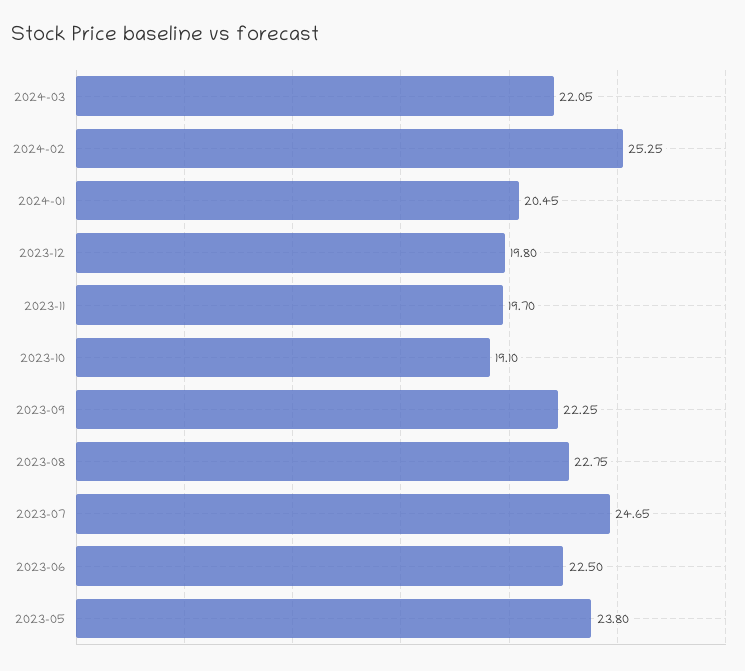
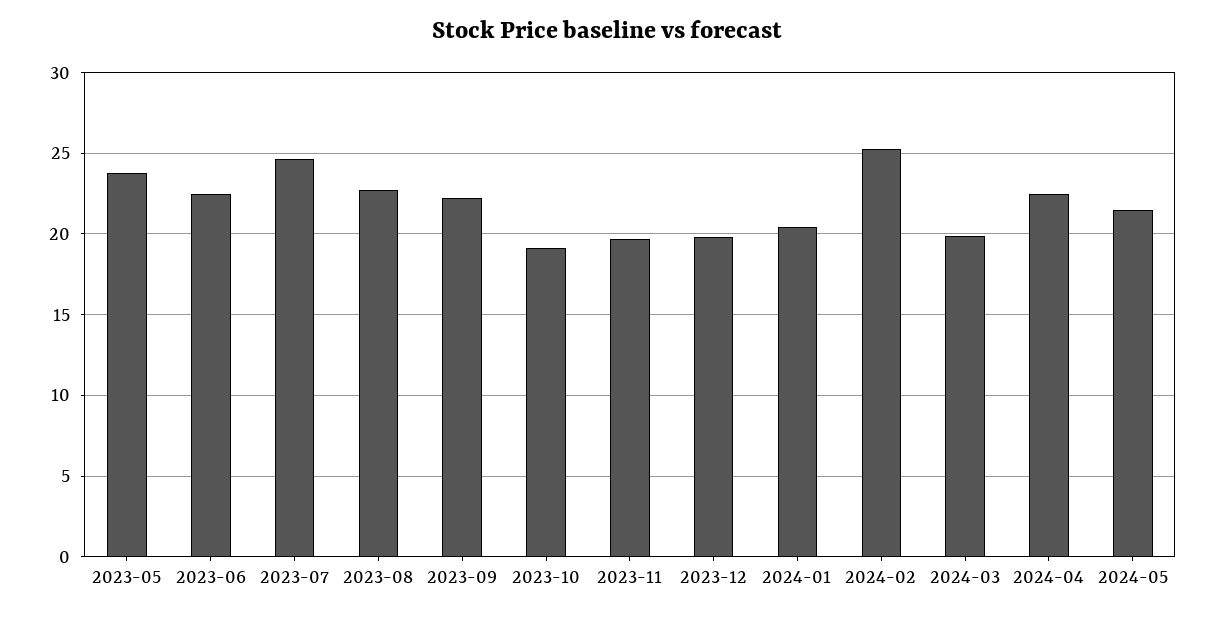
2024-03: 22.05 -> 20
2024-04: none -> 22.5
2024-05: none -> 21.5

